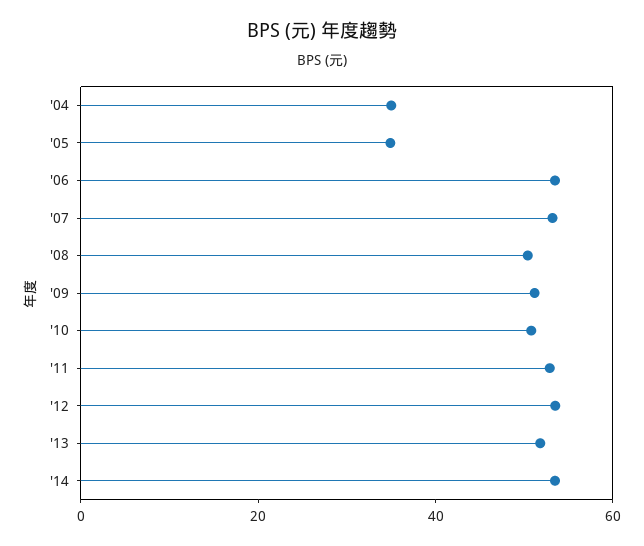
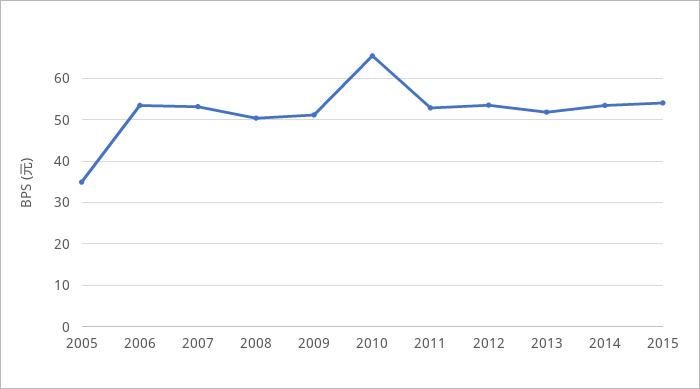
'04: 35 -> none
'10: 50 -> 66
2015: none -> 54

